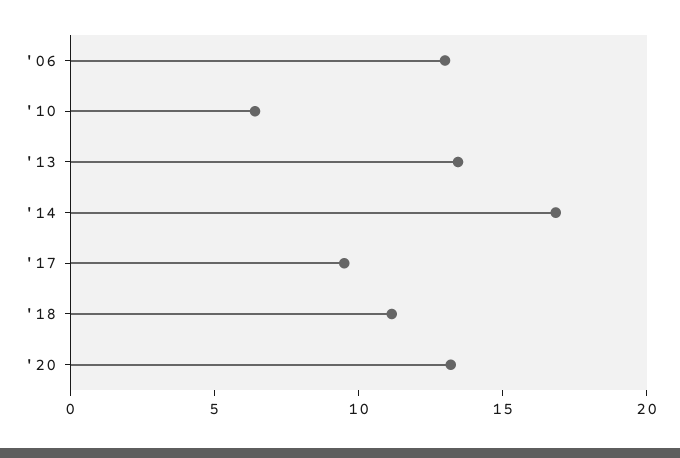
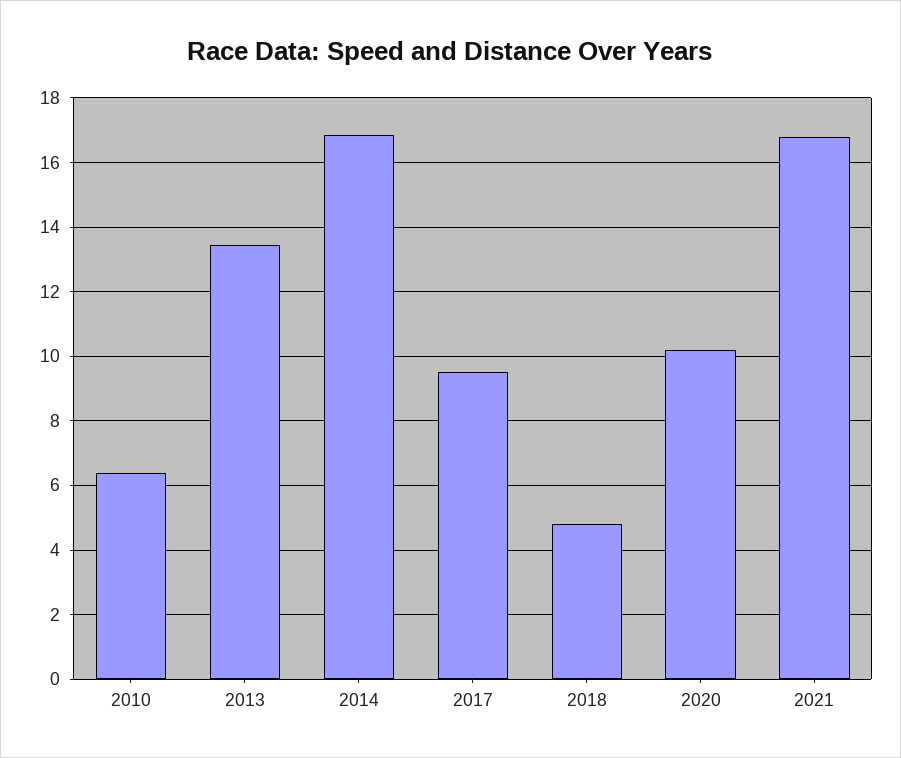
'06: 13 -> none
'18: 11 -> 4.8
'20: 13 -> 10.2
2021: none -> 16.8

